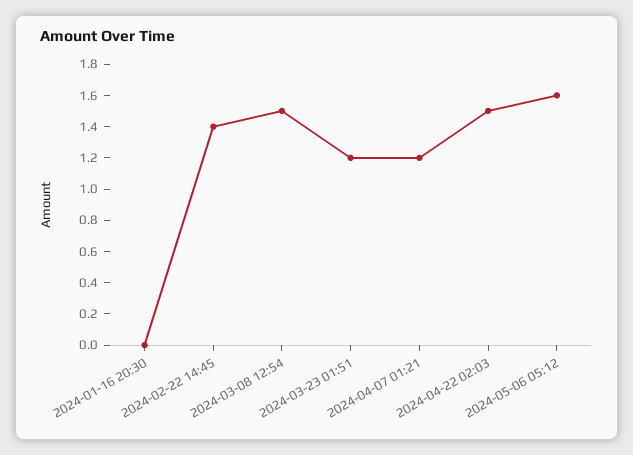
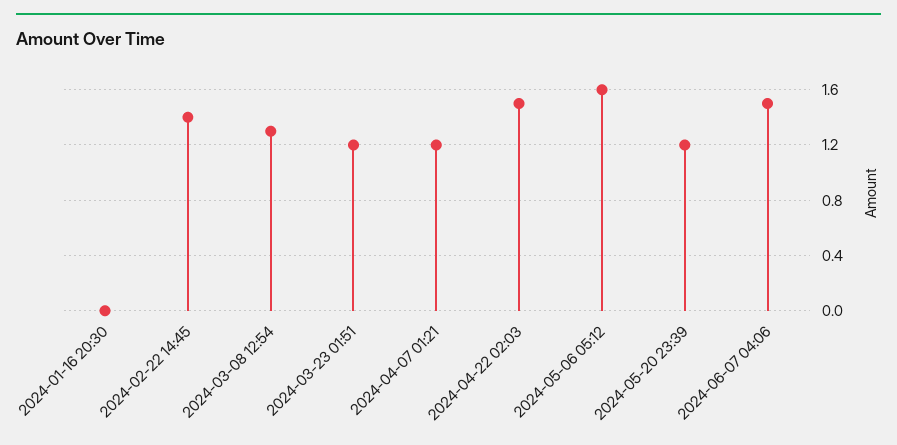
2024-03-08 12:54: 1.5 -> 1.3
2024-05-20 23:39: none -> 1.2
2024-06-07 04:06: none -> 1.5

